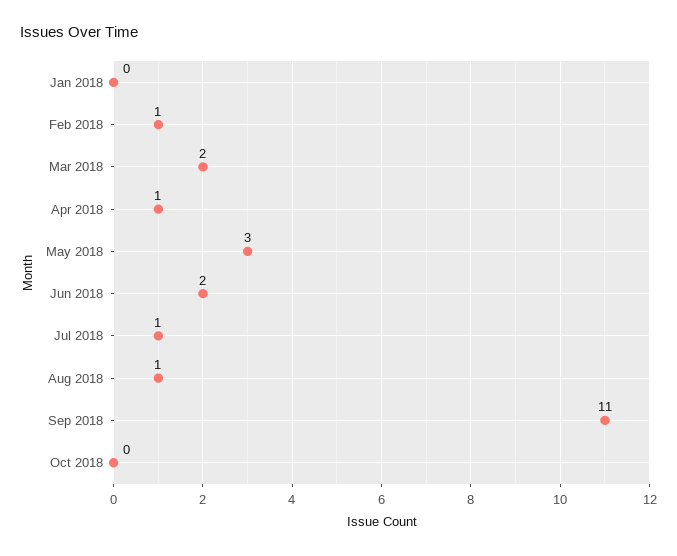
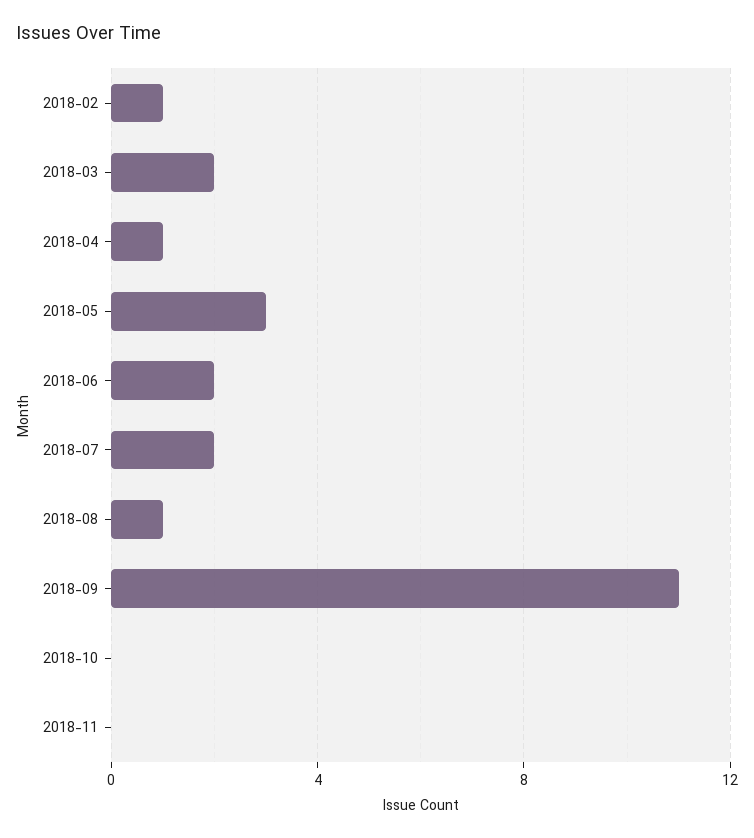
Jan 2018: 0 -> none
Jul 2018: 1 -> 2
2018-11: none -> 0

